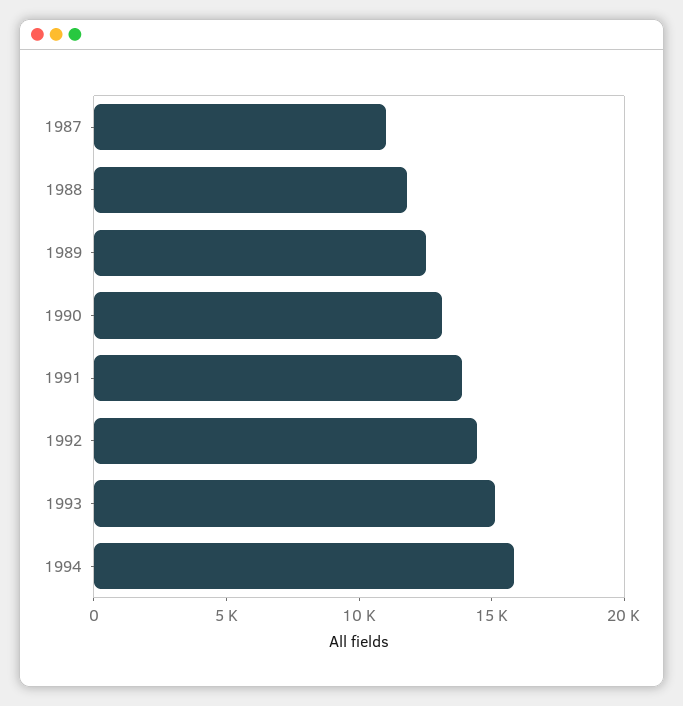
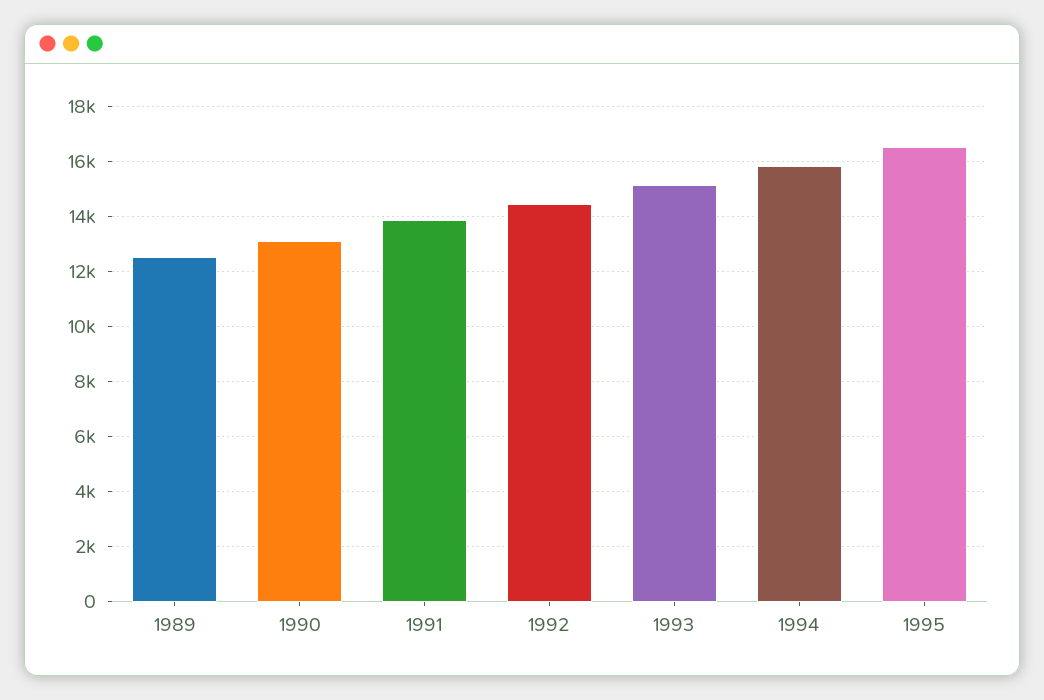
1987: 11000 -> none
1988: 12000 -> none
1995: none -> 16500

